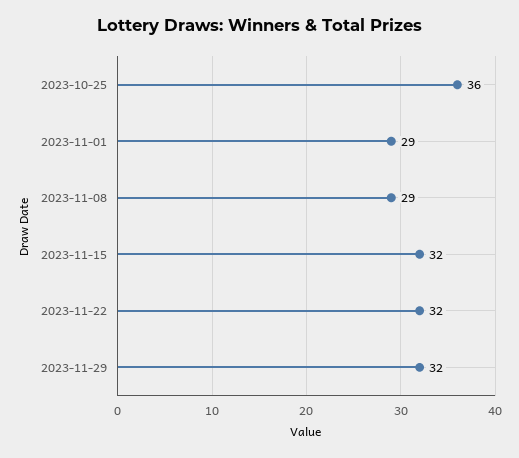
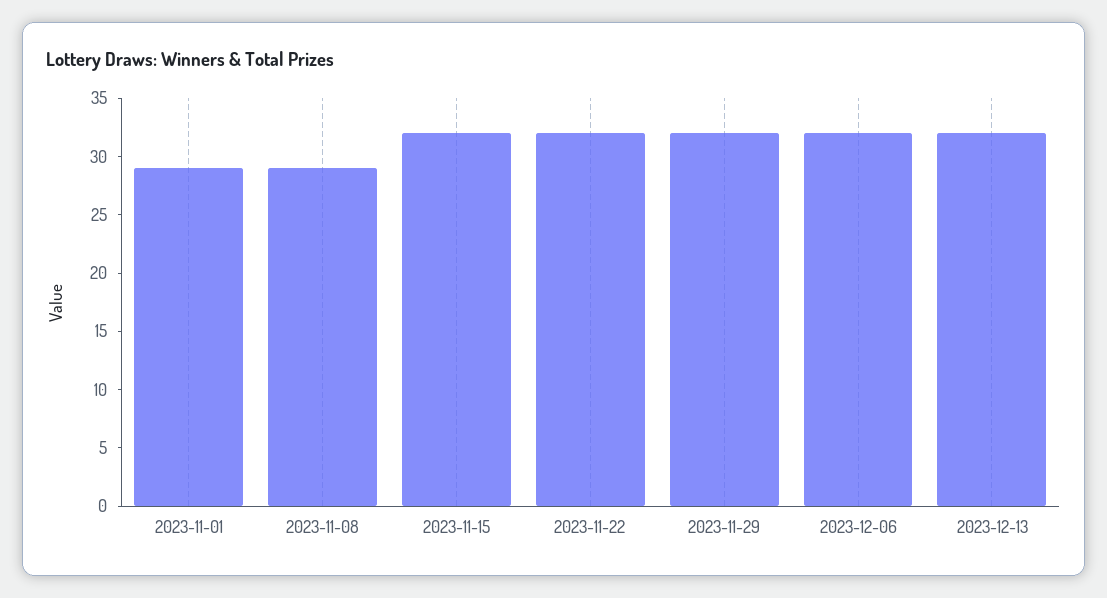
2023-10-25: 36 -> none
2023-12-06: none -> 32
2023-12-13: none -> 32

